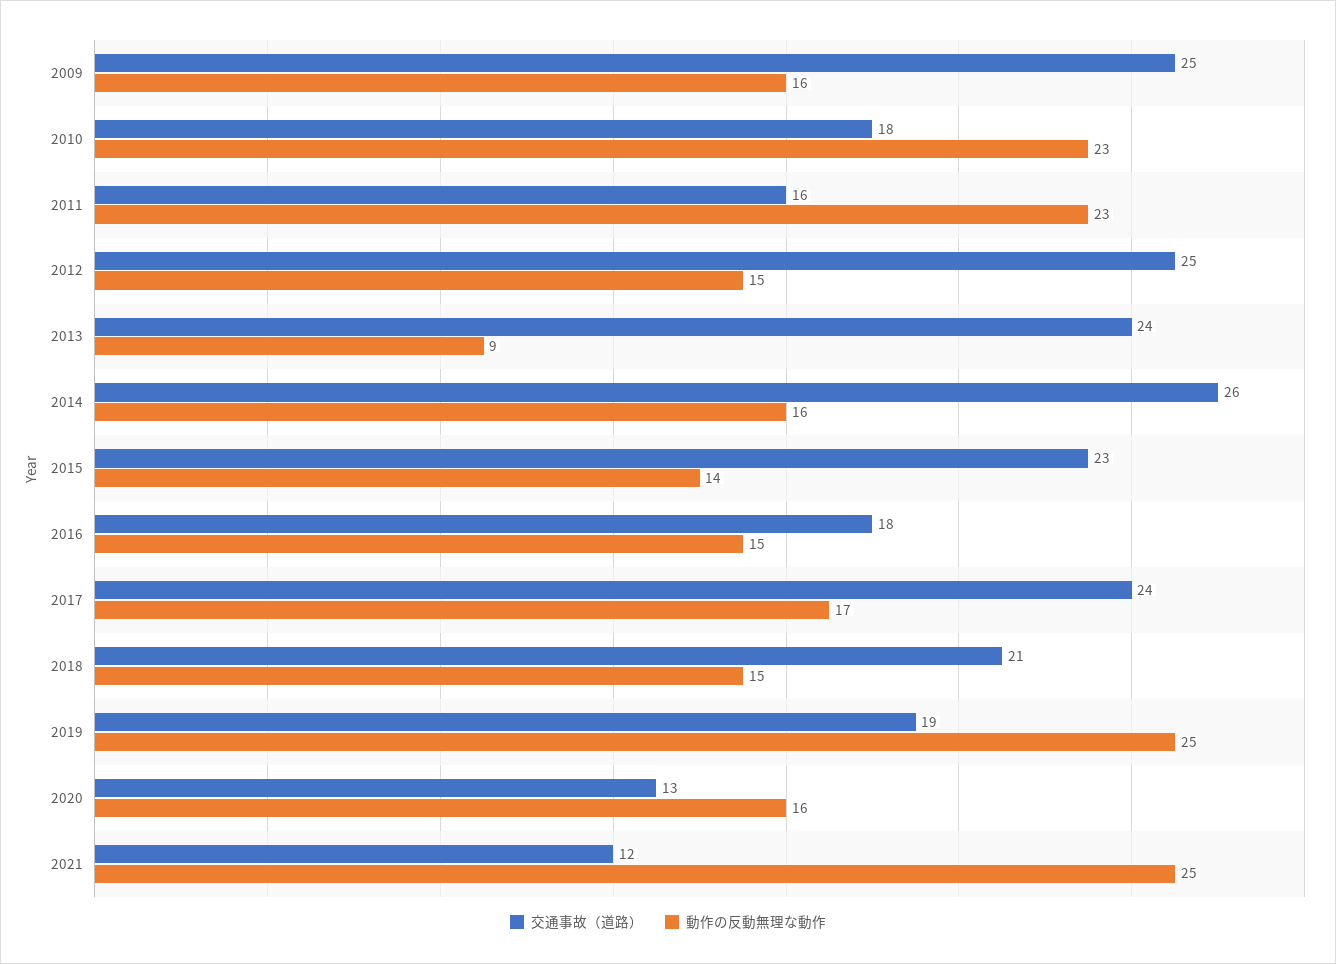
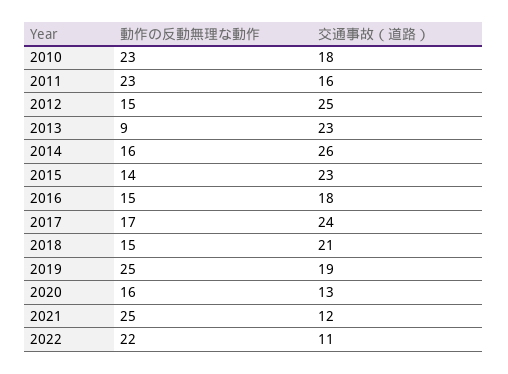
交通事故（道路）, 2009: 25 -> none
動作の反動無理な動作, 2009: 16 -> none
交通事故（道路）, 2013: 24 -> 23
動作の反動無理な動作, 2022: none -> 22
交通事故（道路）, 2022: none -> 11

